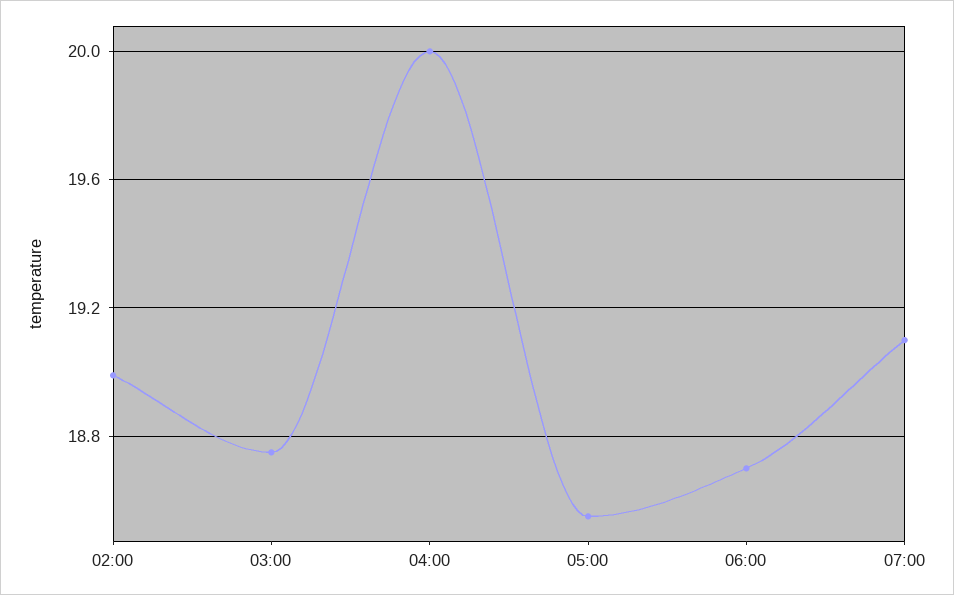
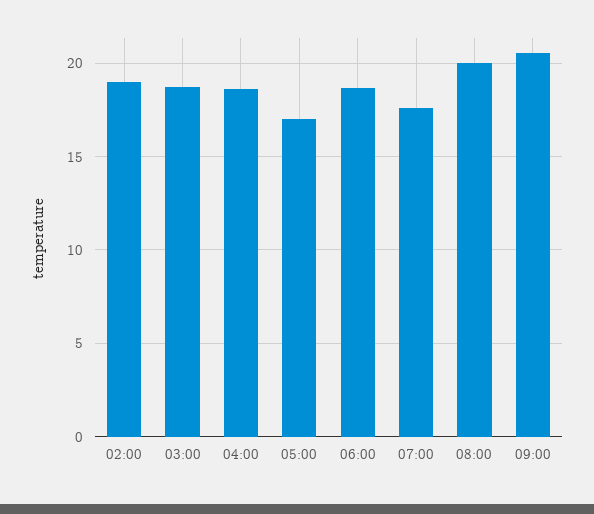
04:00: 20 -> 18.5
05:00: 18.55 -> 17
07:00: 19.1 -> 17.5
08:00: none -> 20
09:00: none -> 20.5

